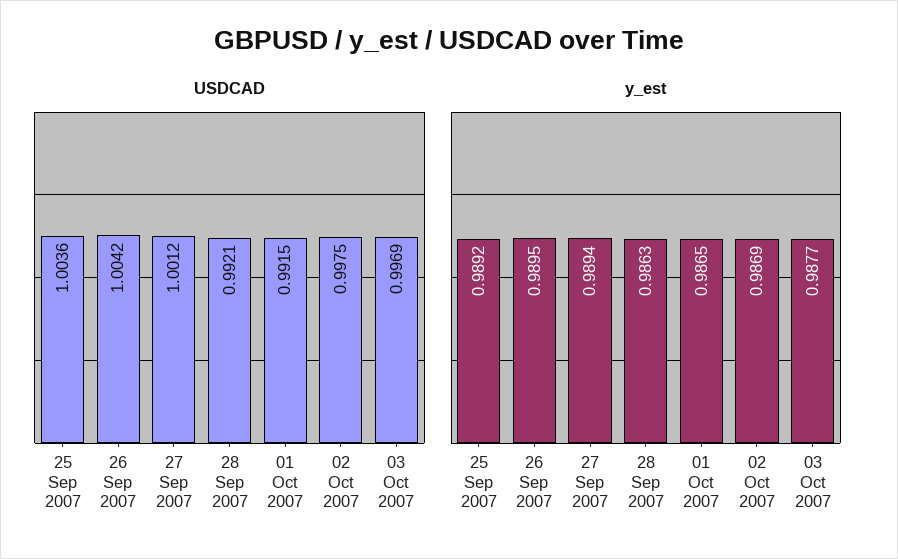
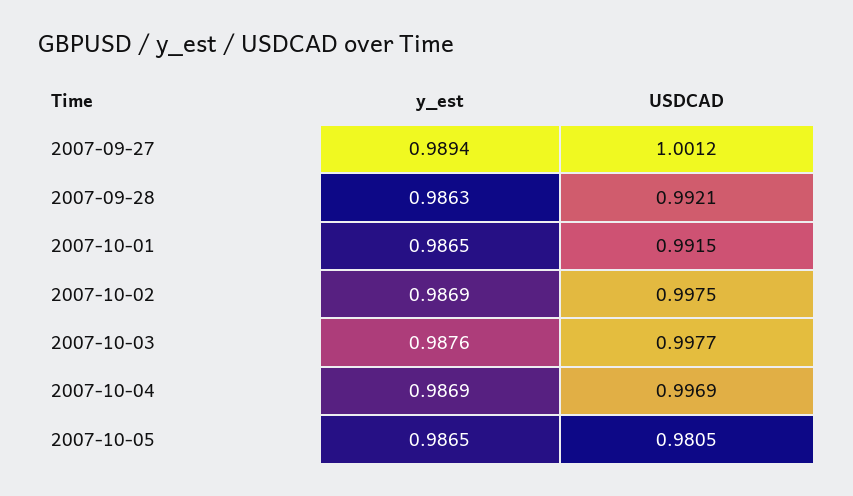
USDCAD, 25 Sep 2007: 1.0036 -> none
USDCAD, 26 Sep 2007: 1.0042 -> none
USDCAD, 03 Oct 2007: 0.9969 -> 0.9977
y_est, 25 Sep 2007: 0.9892 -> none
y_est, 26 Sep 2007: 0.9895 -> none
y_est, 03 Oct 2007: 0.9877 -> 0.9876
y_est, 2007-10-04: none -> 0.9869
USDCAD, 2007-10-04: none -> 0.9969
y_est, 2007-10-05: none -> 0.9865
USDCAD, 2007-10-05: none -> 0.9805

